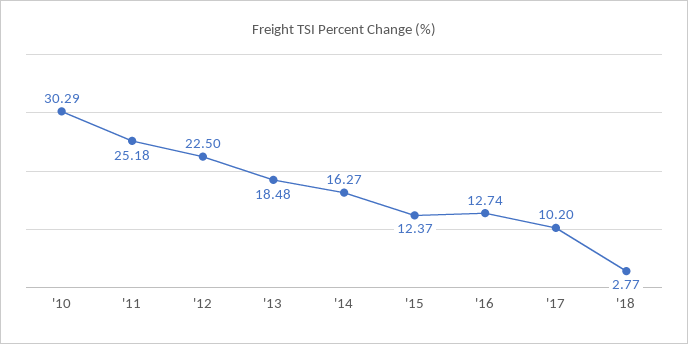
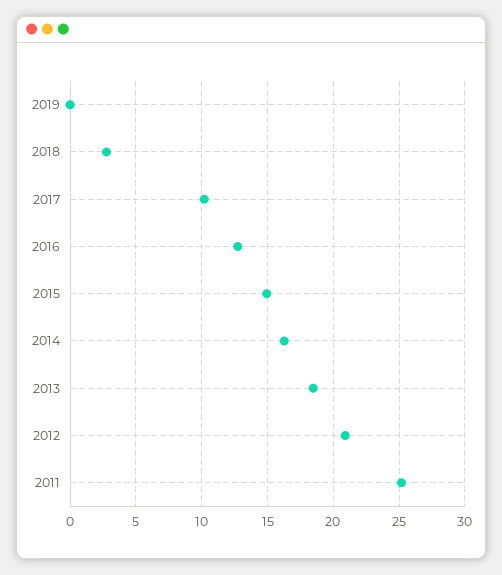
'10: 30.29 -> none
'12: 22.5 -> 21
'15: 12.37 -> 15
2019: none -> 0

